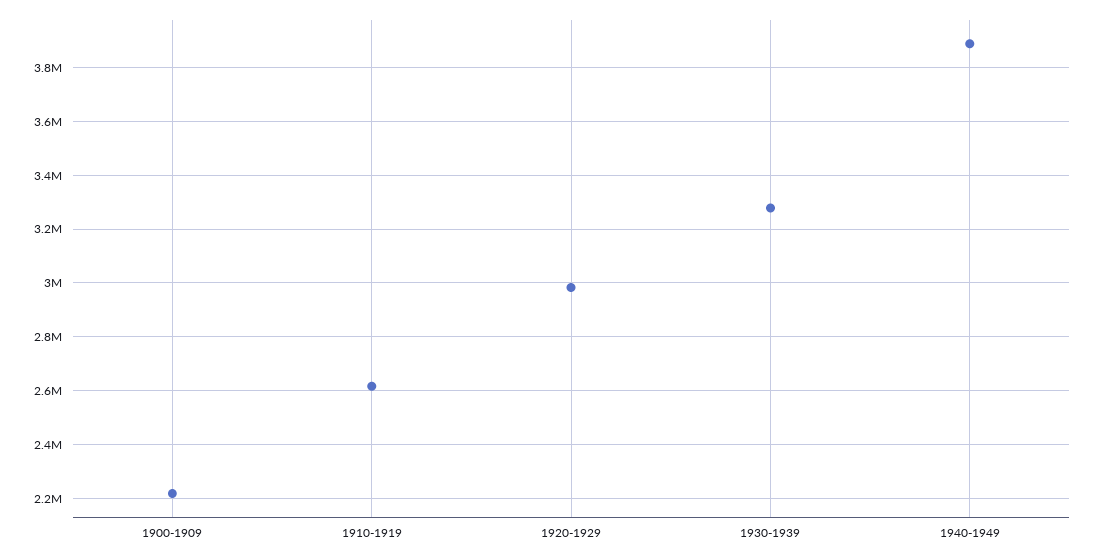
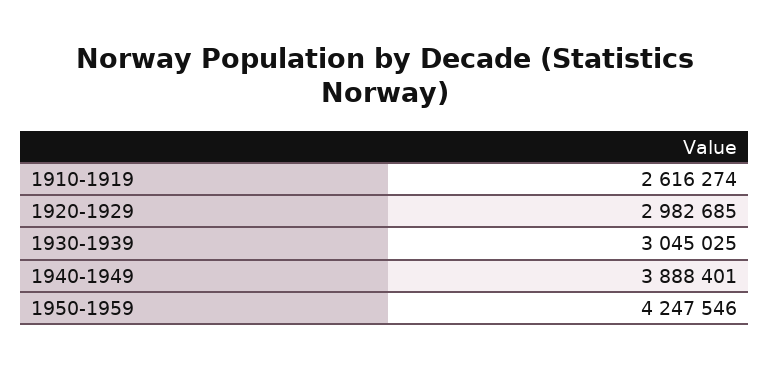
1900-1909: 2225000 -> none
1930-1939: 3275000 -> 3045025
1950-1959: none -> 4247546

